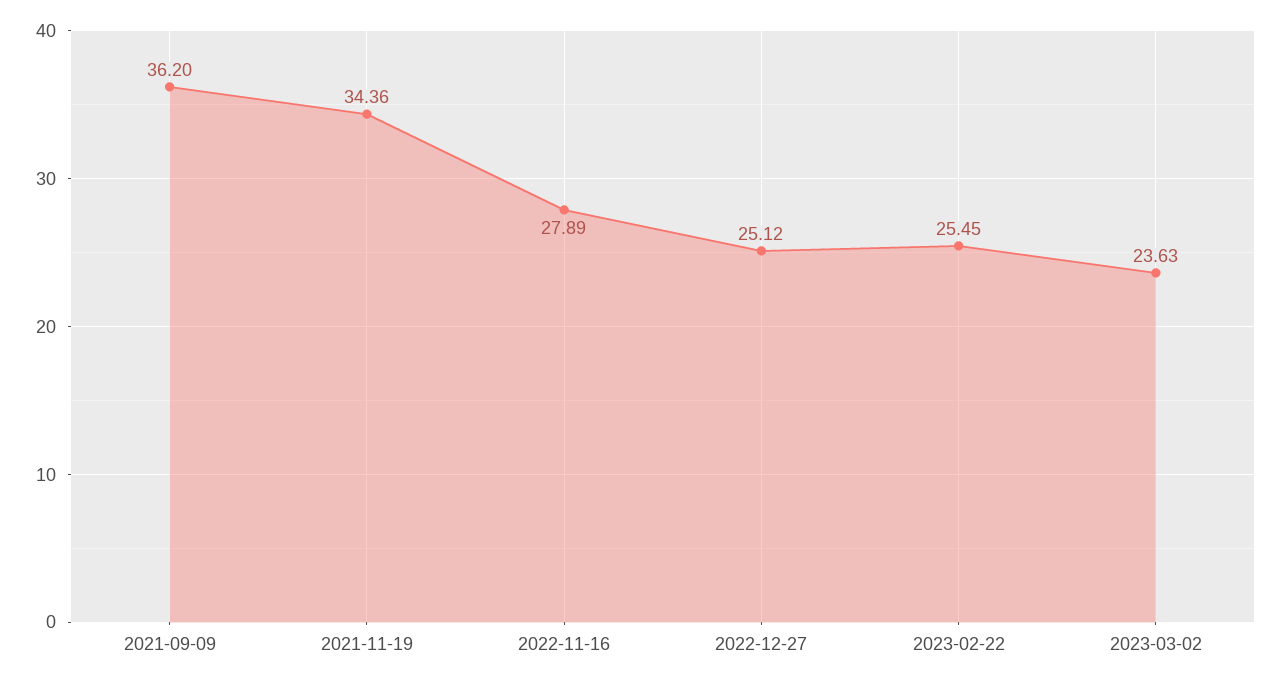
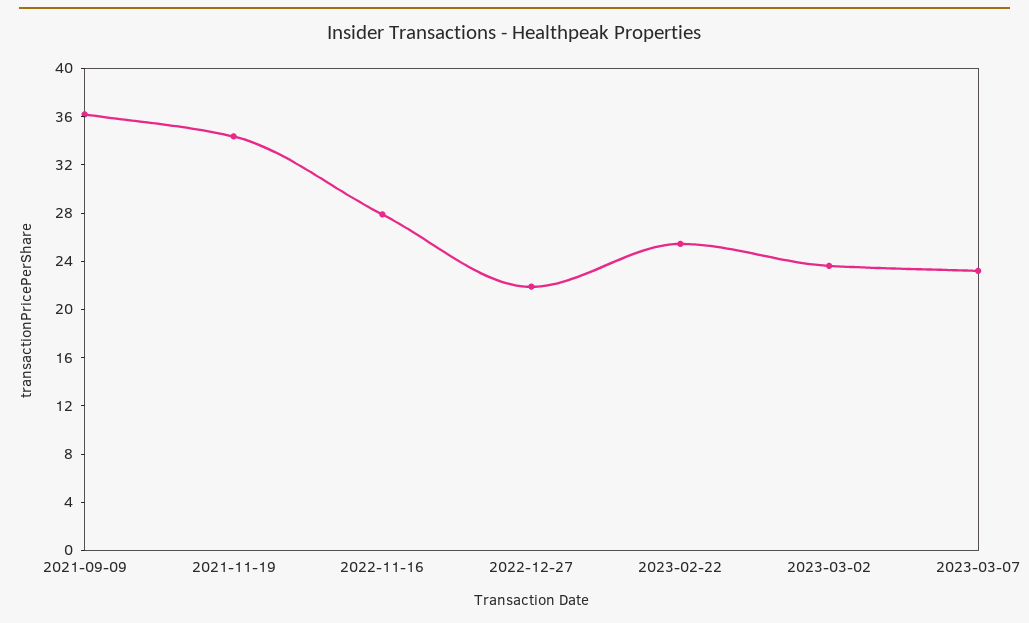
2022-12-27: 25.12 -> 22
2023-03-07: none -> 23

